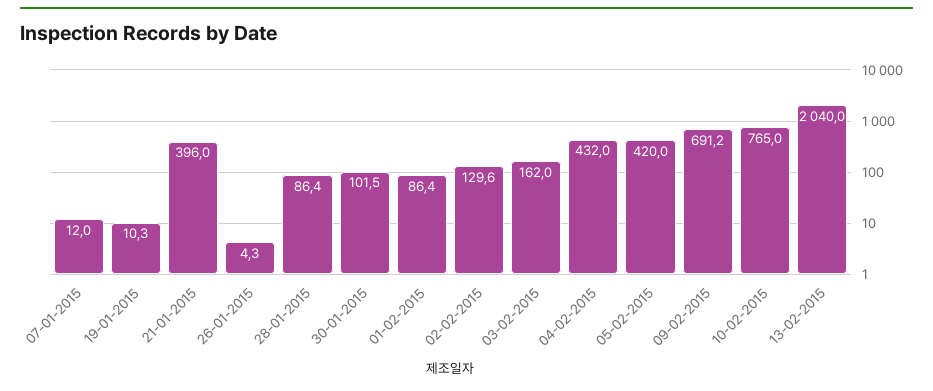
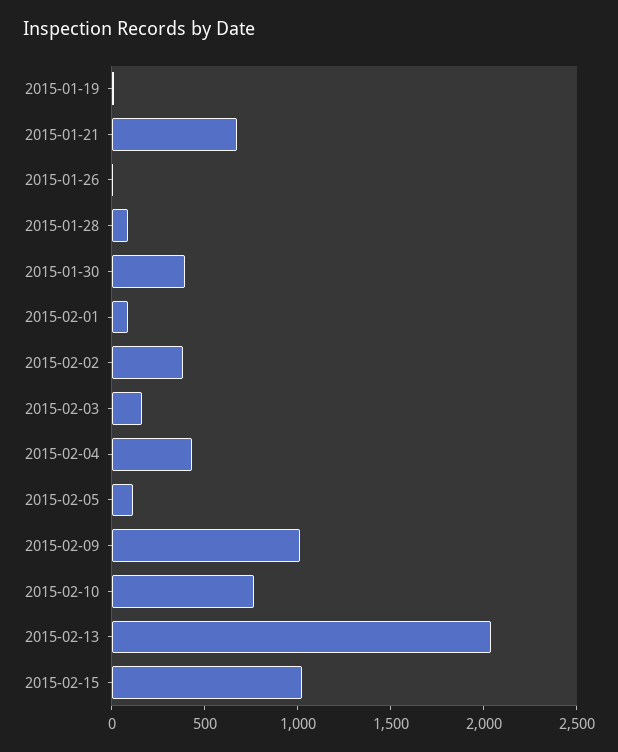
07-01-2015: 12 -> none
21-01-2015: 396 -> 700
30-01-2015: 101.5 -> 400
02-02-2015: 129.6 -> 400
05-02-2015: 420 -> 100
09-02-2015: 691.2 -> 1000
2015-02-15: none -> 1000

